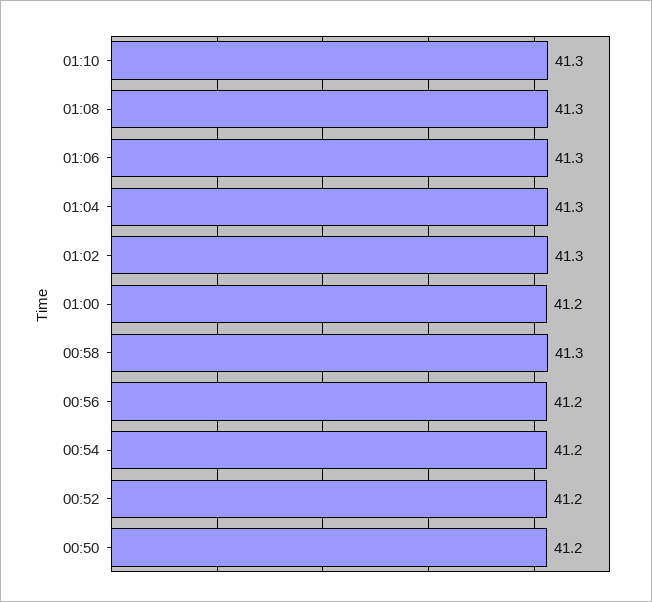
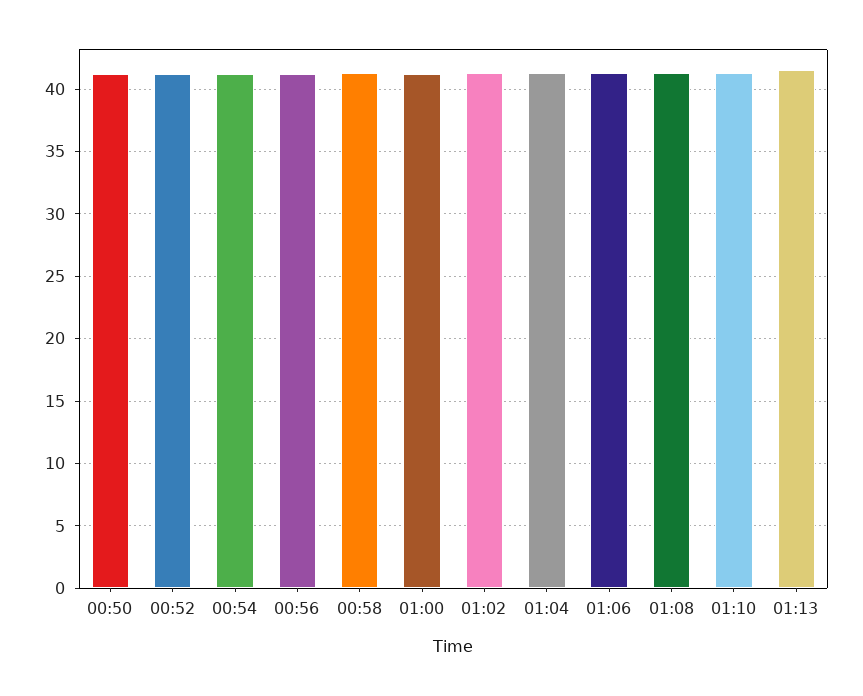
01:13: none -> 41.5

